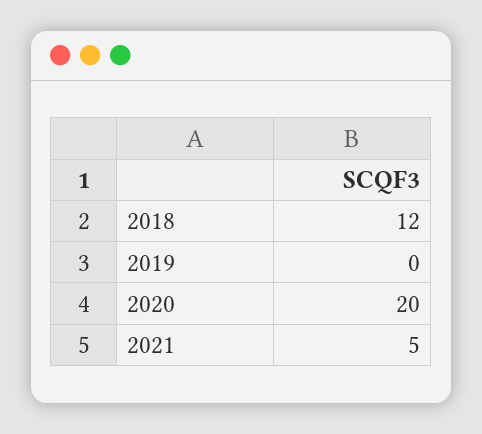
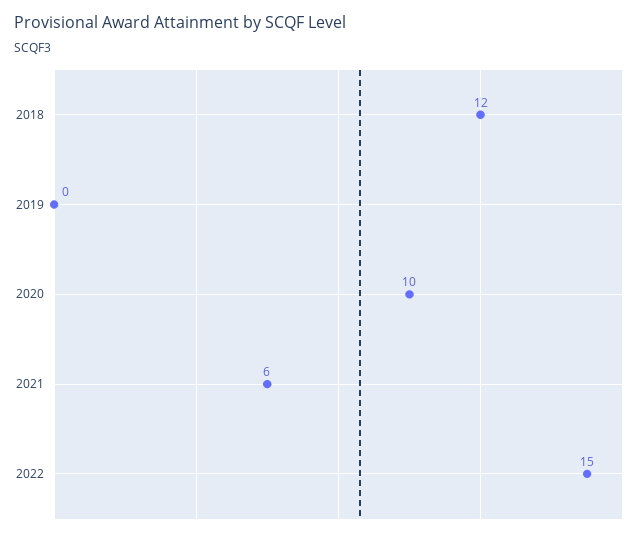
2020: 20 -> 10
2021: 5 -> 6
2022: none -> 15

